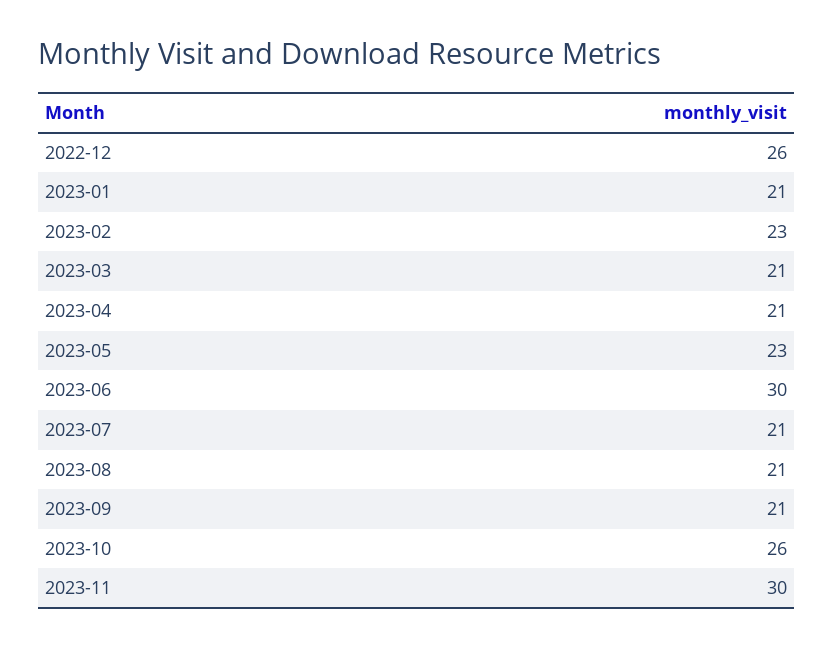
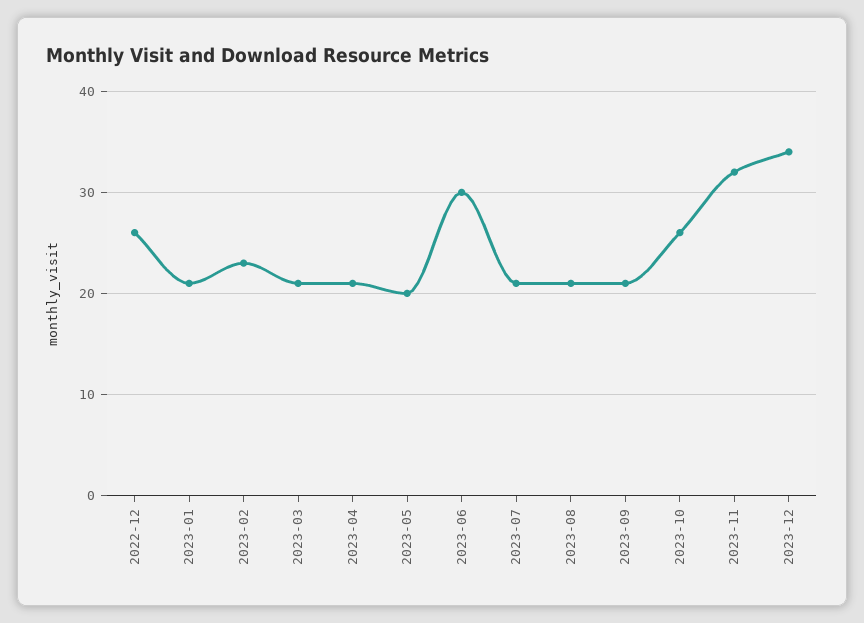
2023-05: 23 -> 20
2023-11: 30 -> 32
2023-12: none -> 34

